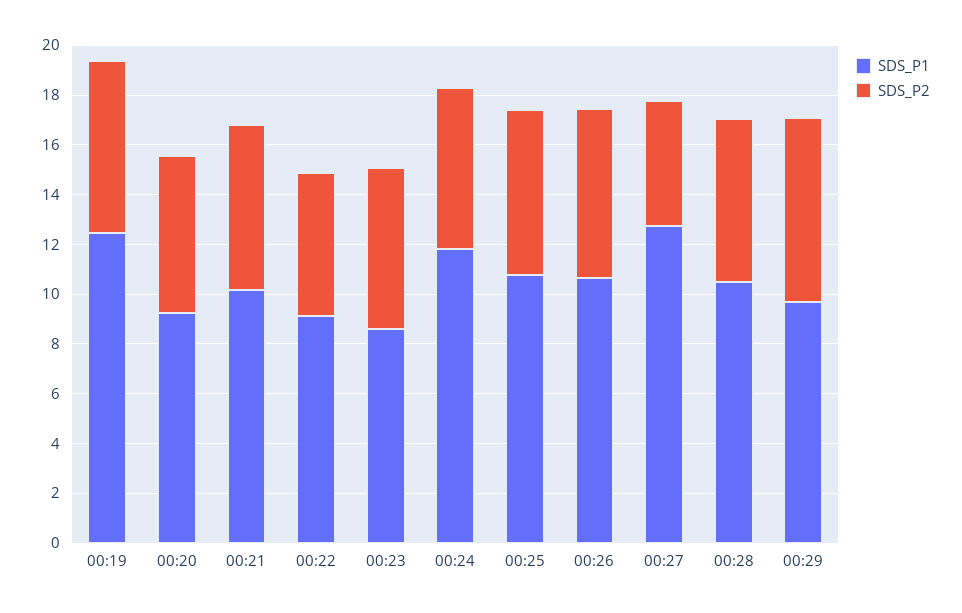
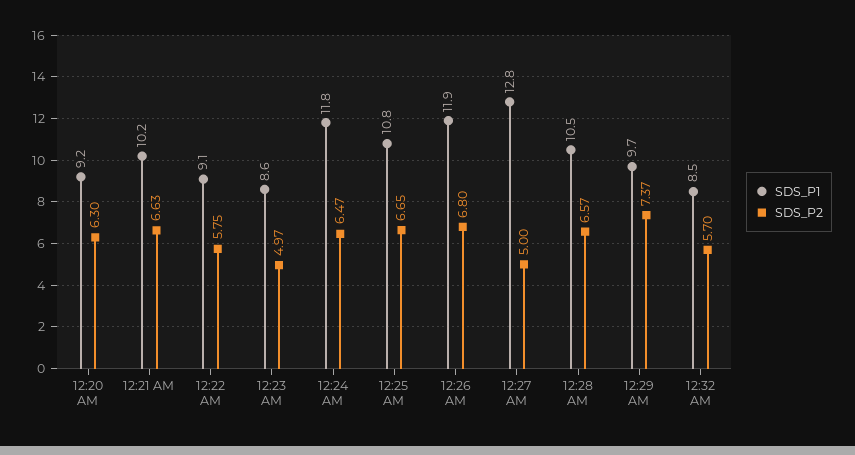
SDS_P1, 00:19: 12.5 -> none
SDS_P2, 00:19: 7 -> none
SDS_P2, 00:23: 6.5 -> 4.97
SDS_P1, 00:26: 10.5 -> 11.9
SDS_P1, 12:32 AM: none -> 8.5
SDS_P2, 12:32 AM: none -> 5.7

